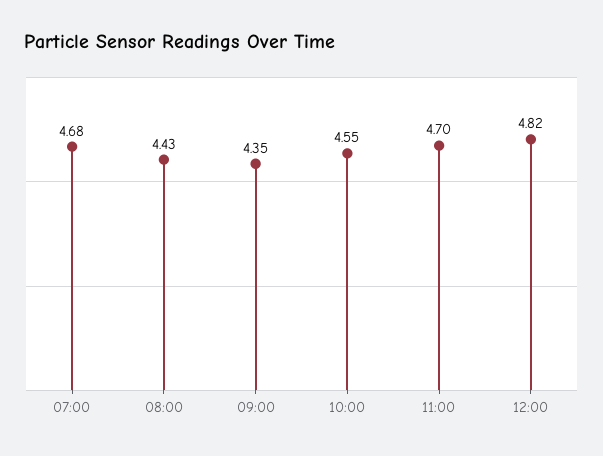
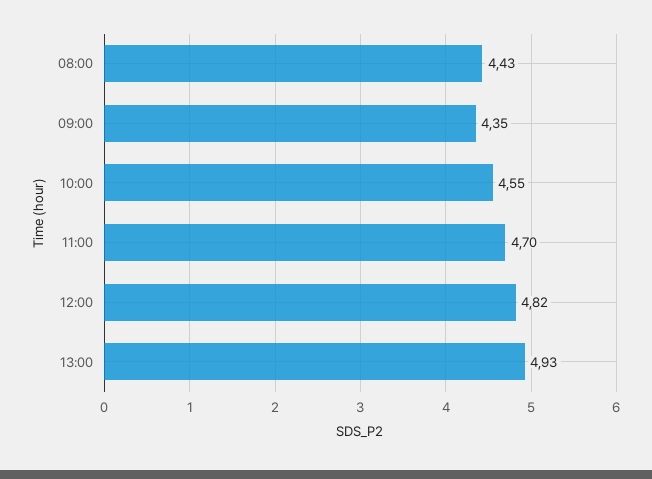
07:00: 4.68 -> none
13:00: none -> 4.93

